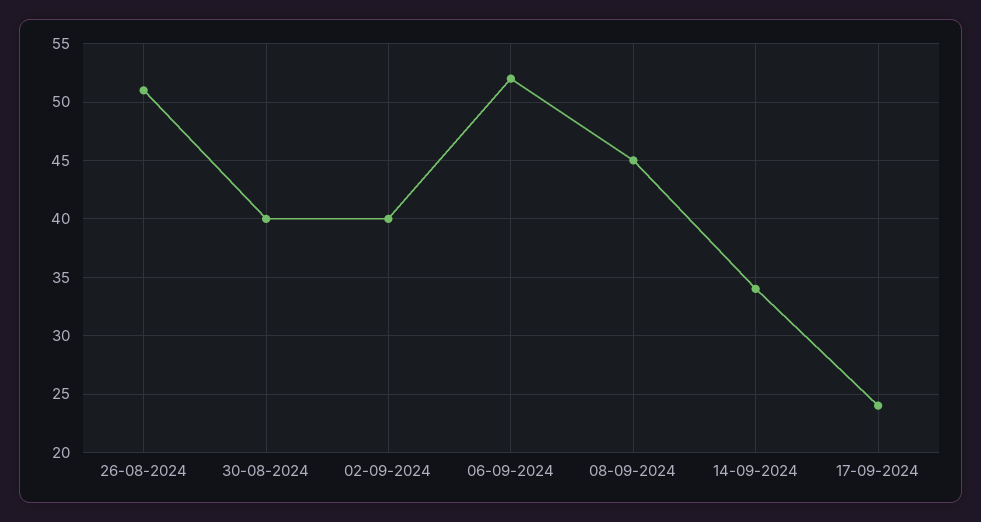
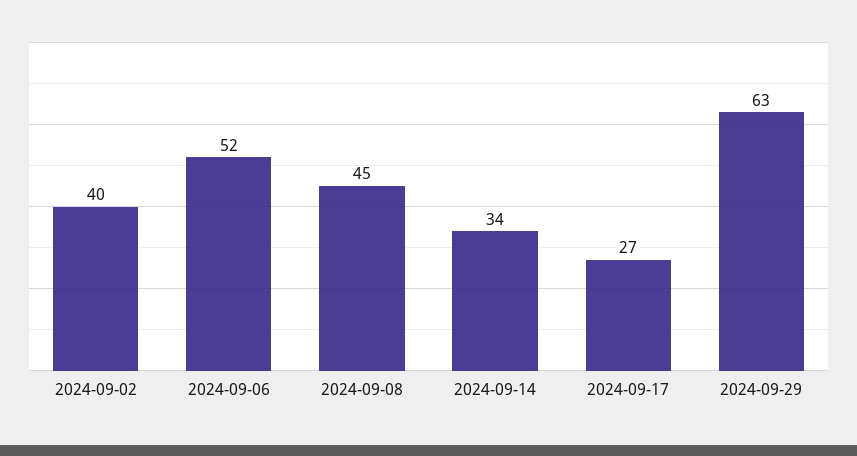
26-08-2024: 51 -> none
30-08-2024: 40 -> none
17-09-2024: 24 -> 27
2024-09-29: none -> 63

